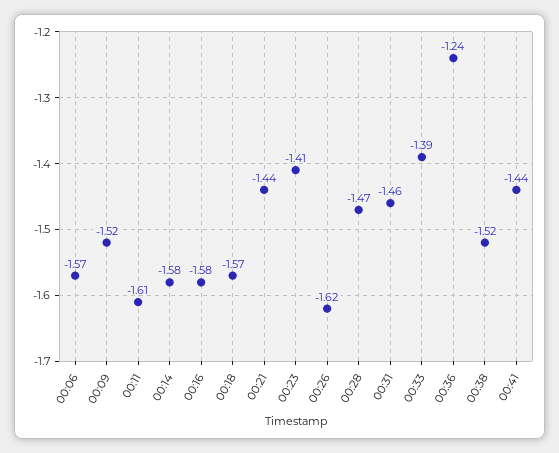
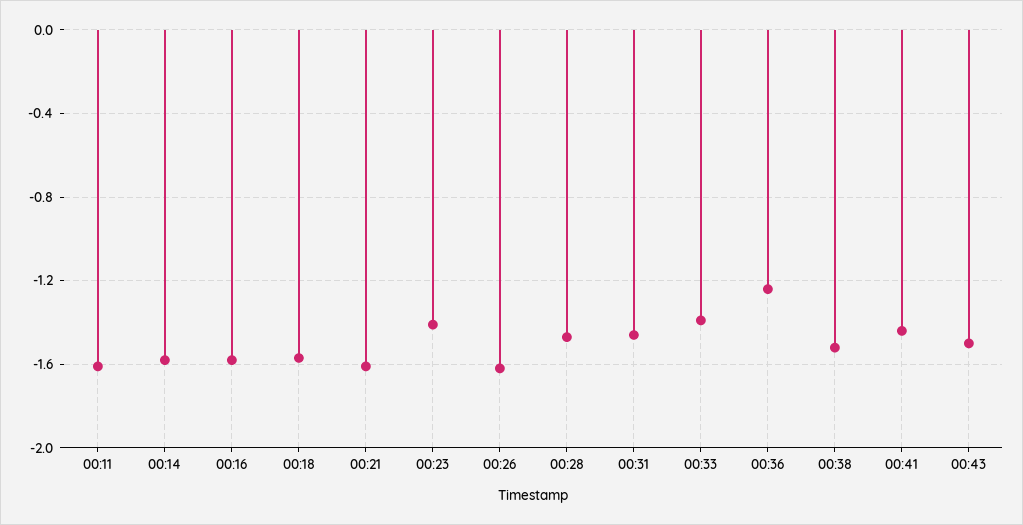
00:06: -1.57 -> none
00:09: -1.52 -> none
00:21: -1.44 -> -1.6
00:43: none -> -1.5

